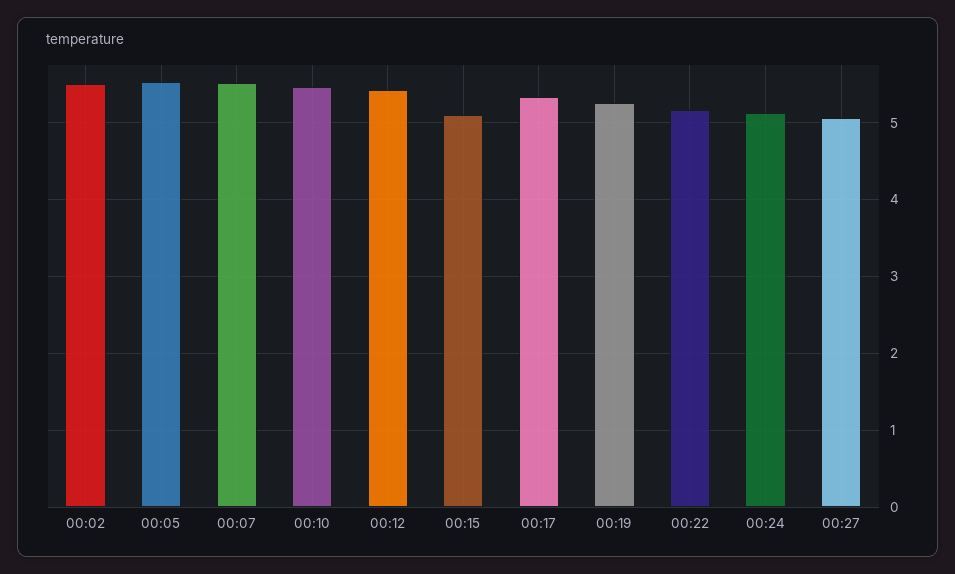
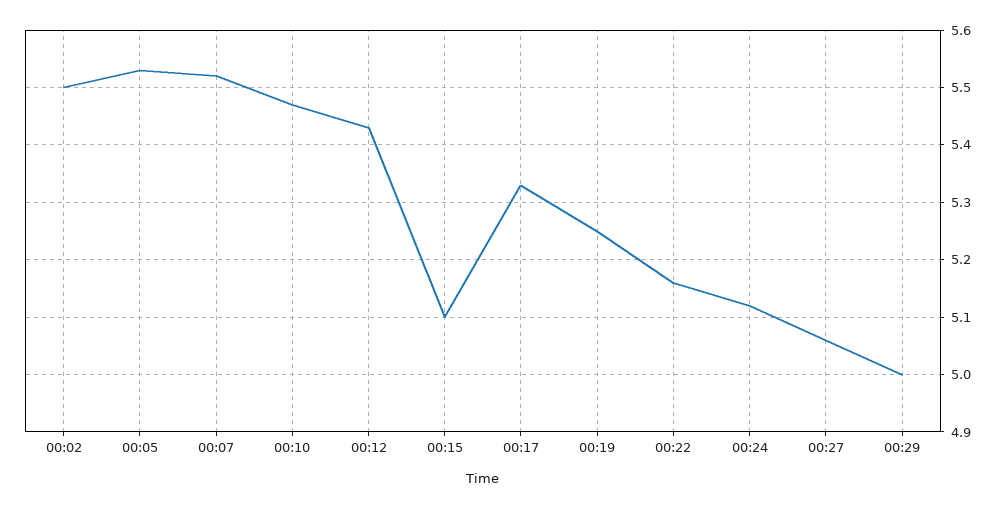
00:29: none -> 5

